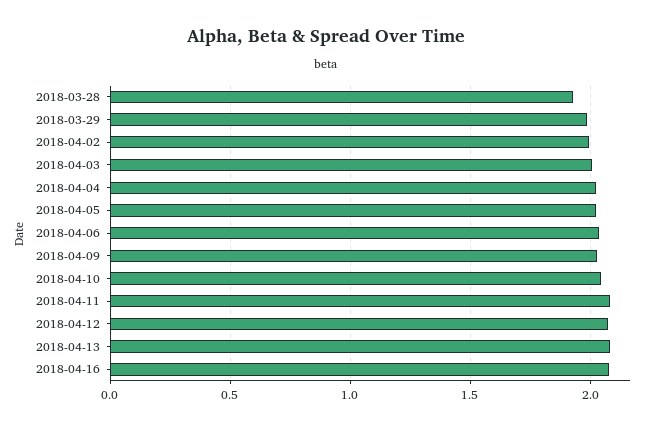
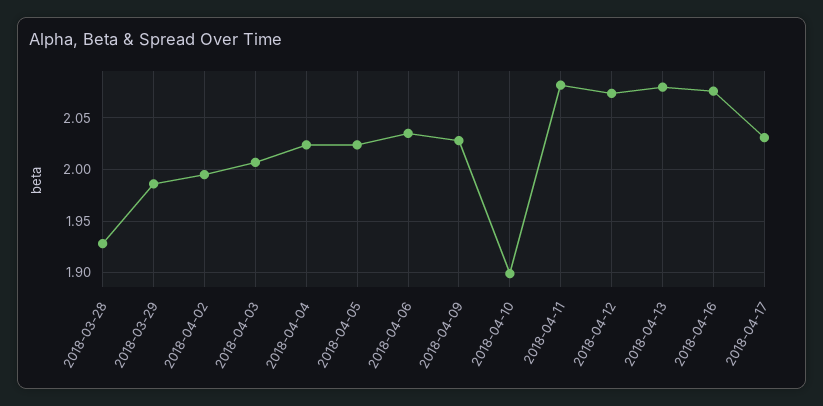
2018-04-10: 2.05 -> 1.9
2018-04-17: none -> 2.03

